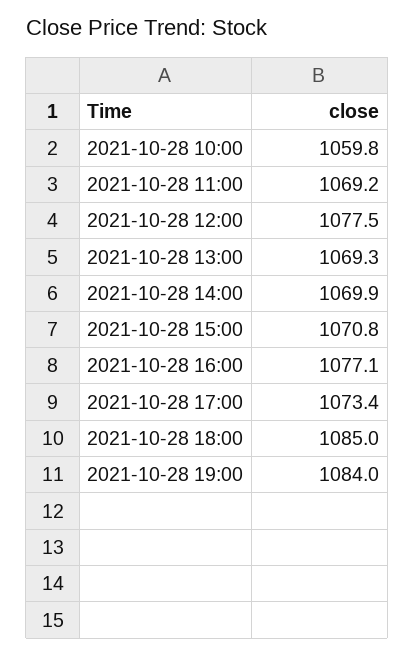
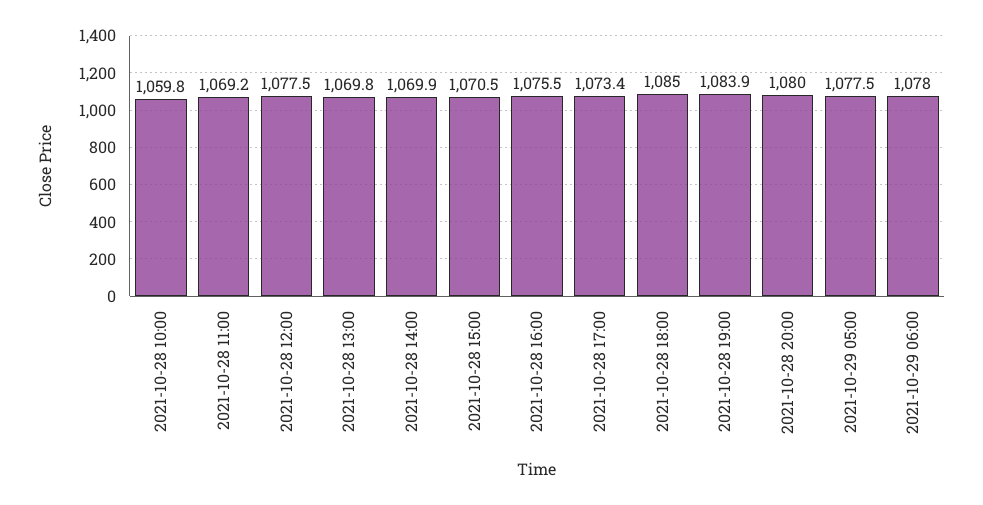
2021-10-28 13:00: 1069.3 -> 1069.8
2021-10-28 15:00: 1070.8 -> 1070.5
2021-10-28 16:00: 1077.1 -> 1075.5
2021-10-28 19:00: 1084 -> 1083.9
2021-10-28 20:00: none -> 1080
2021-10-29 05:00: none -> 1077.5
2021-10-29 06:00: none -> 1078

